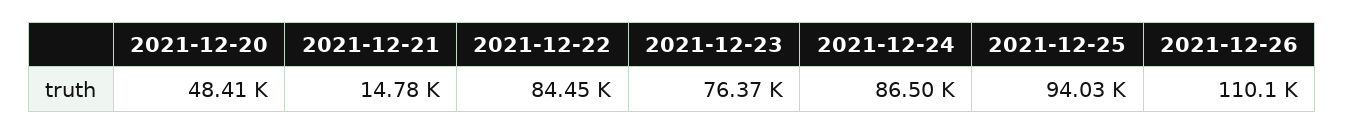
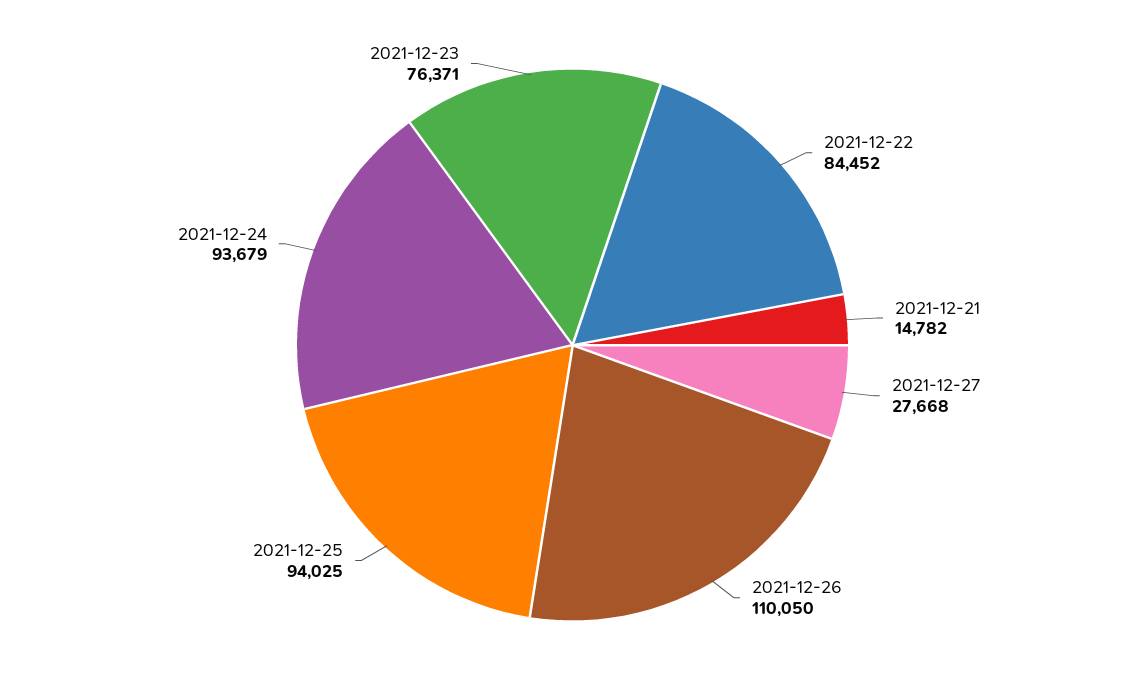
2021-12-20: 48410 -> none
2021-12-24: 86500 -> 93679
2021-12-27: none -> 27668

